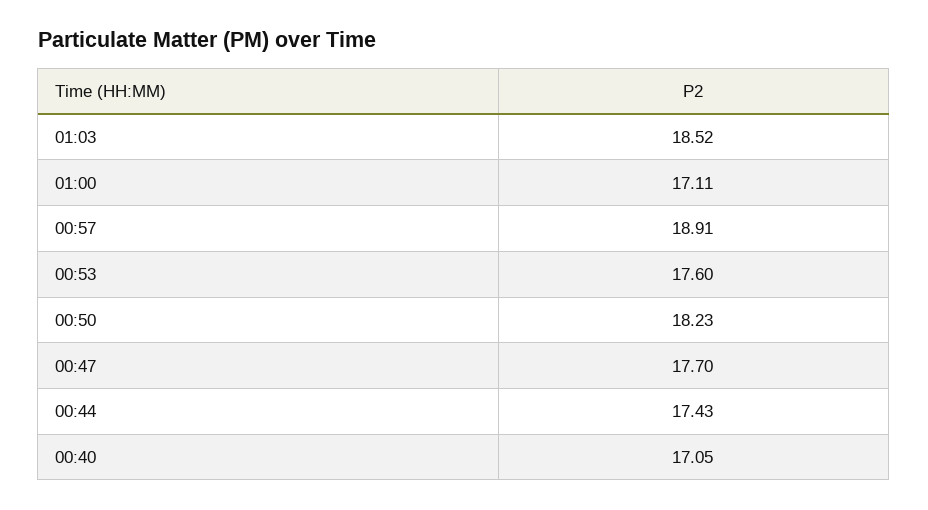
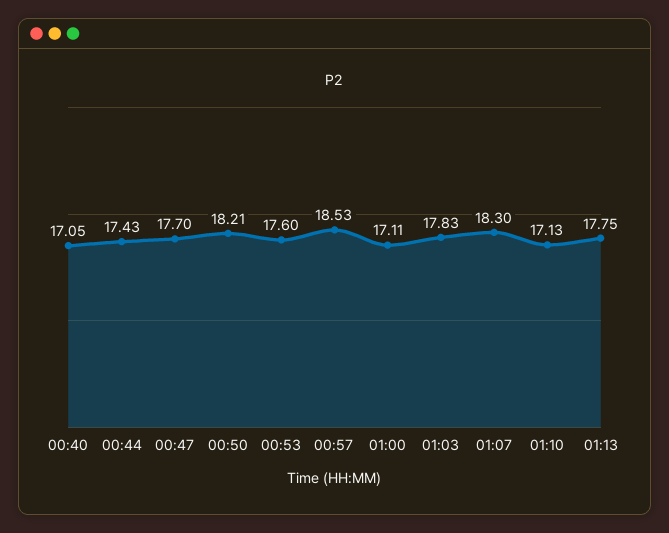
01:03: 18.52 -> 17.83
00:57: 18.91 -> 18.53
00:50: 18.23 -> 18.21
01:07: none -> 18.3
01:10: none -> 17.13
01:13: none -> 17.75

